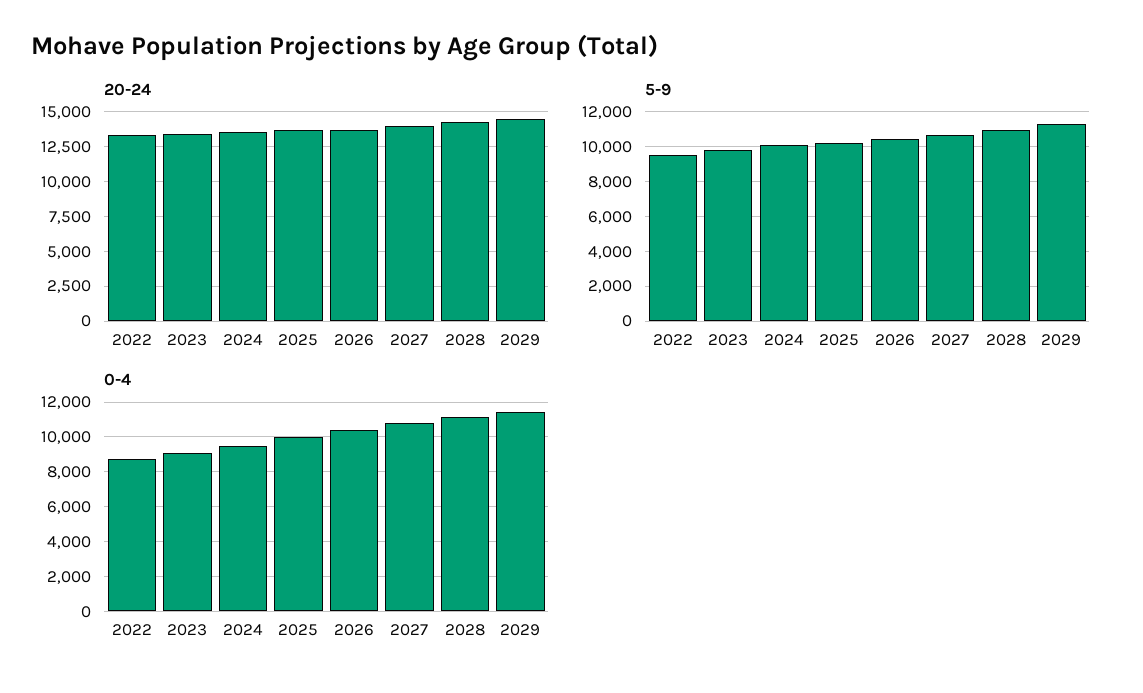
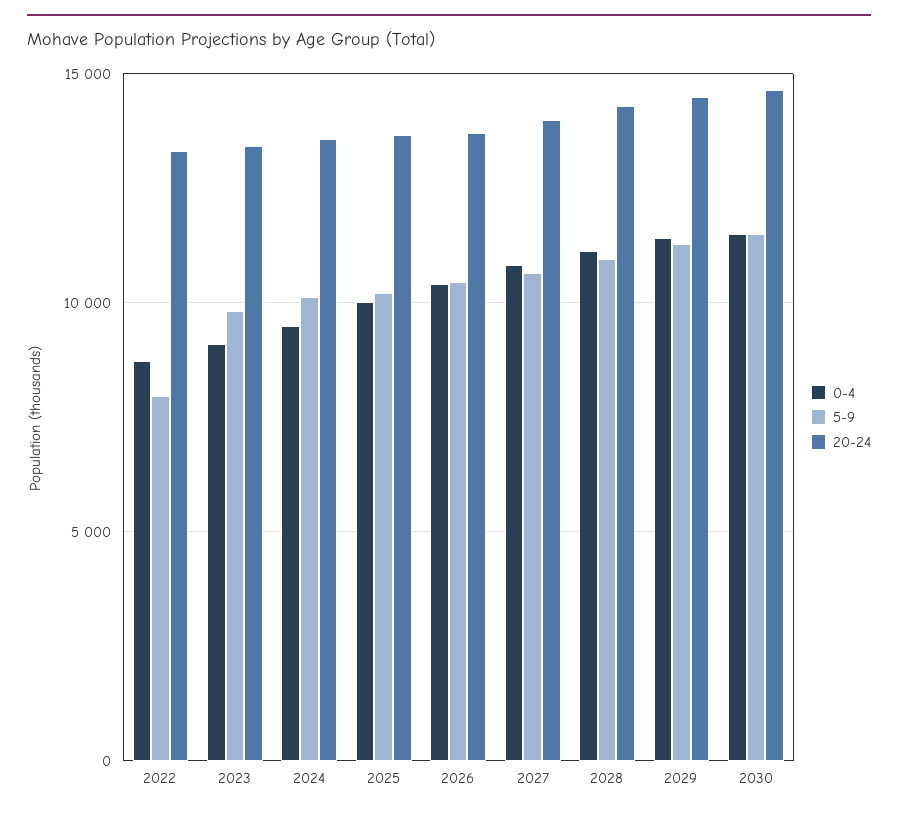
5-9, 2022: 9500 -> 8000
0-4, 2030: none -> 11500
5-9, 2030: none -> 11500
20-24, 2030: none -> 14500

